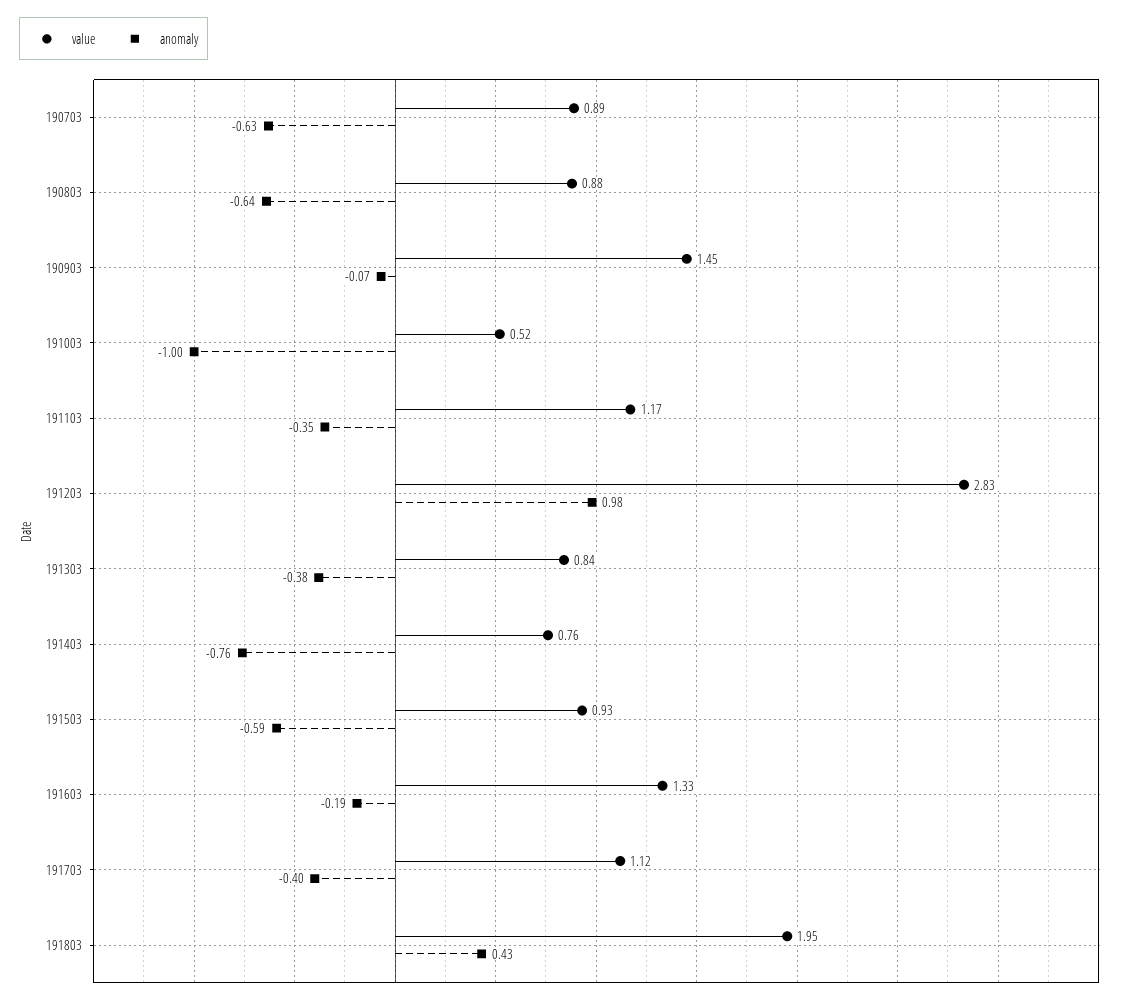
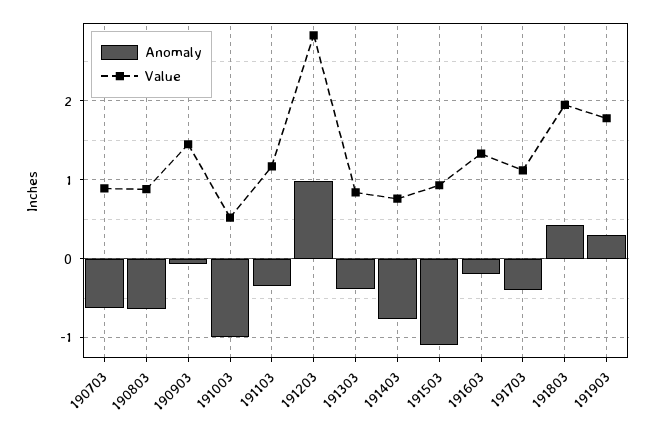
anomaly, 191503: -0.59 -> -1.1
anomaly, 191903: none -> 0.3
value, 191903: none -> 1.8

